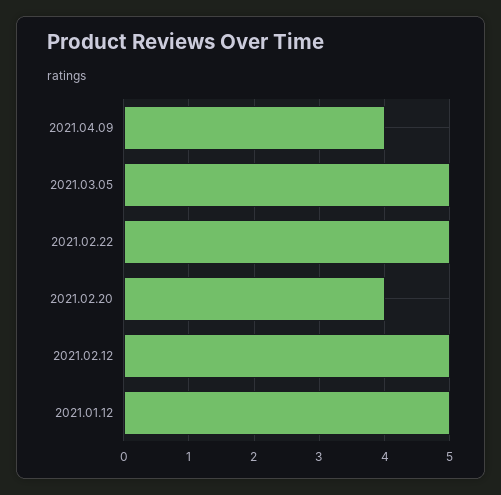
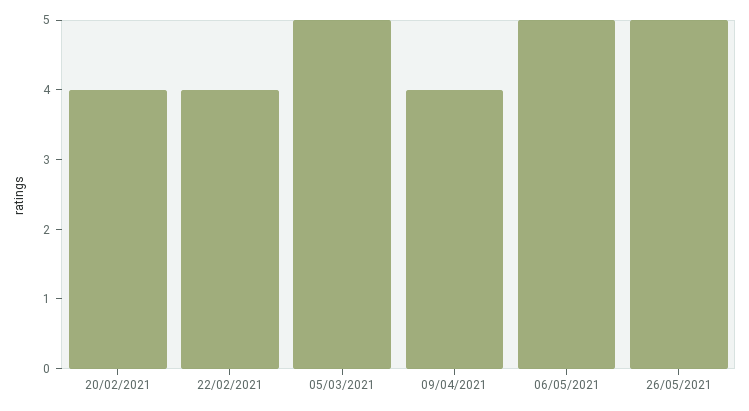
2021.02.22: 5 -> 4
2021.02.12: 5 -> none
2021.01.12: 5 -> none
06/05/2021: none -> 5
26/05/2021: none -> 5

